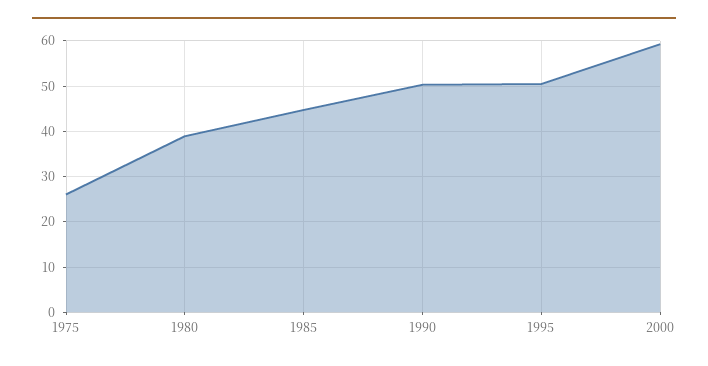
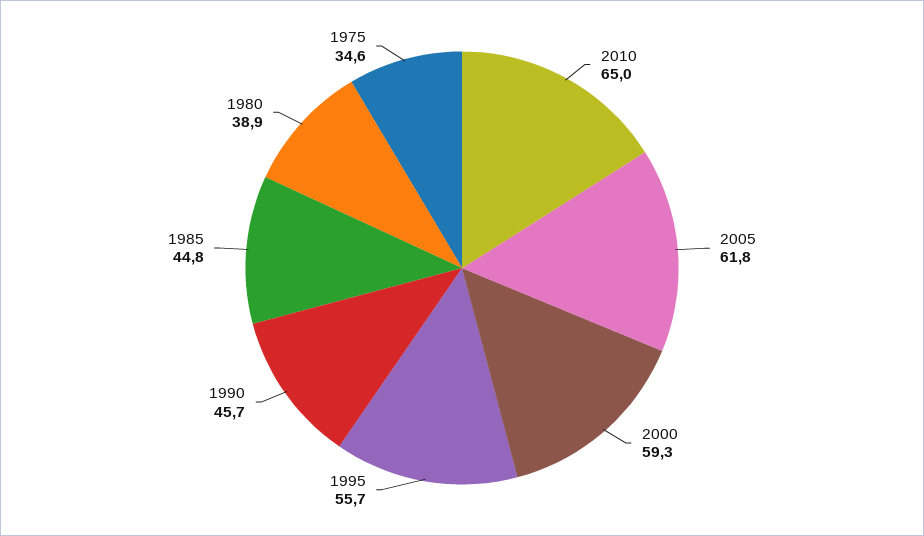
1975: 26 -> 34.6
1990: 50 -> 45.7
1995: 50 -> 55.7
2010: none -> 65
2005: none -> 61.8

